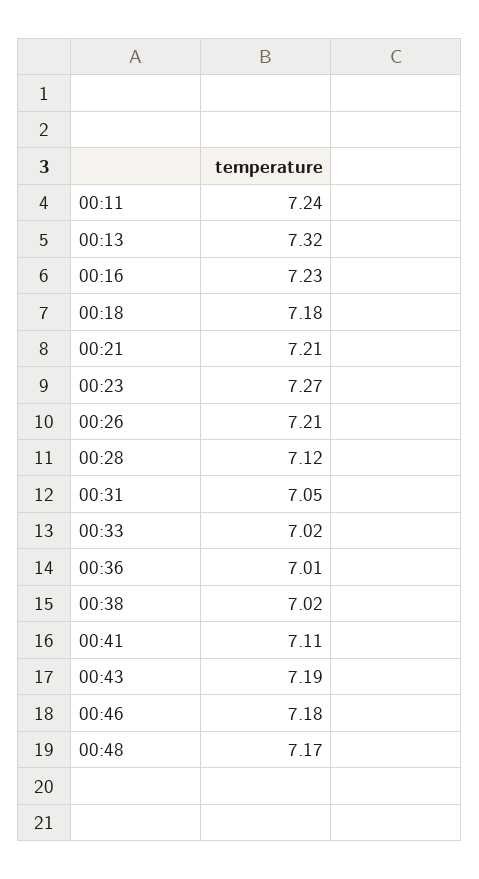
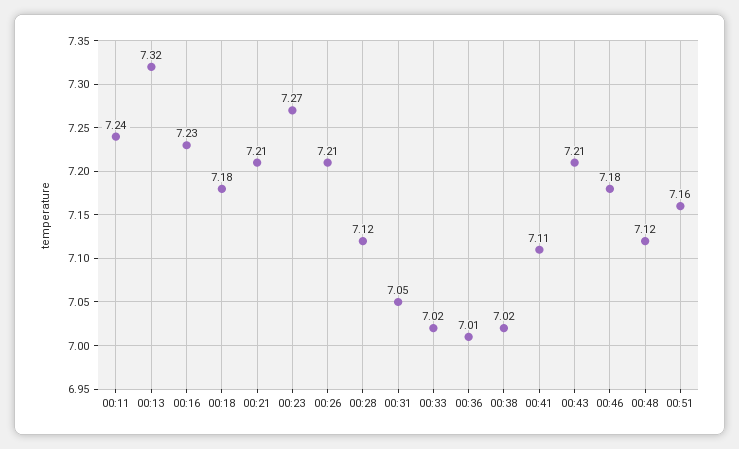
00:43: 7.19 -> 7.21
00:48: 7.17 -> 7.12
00:51: none -> 7.16

